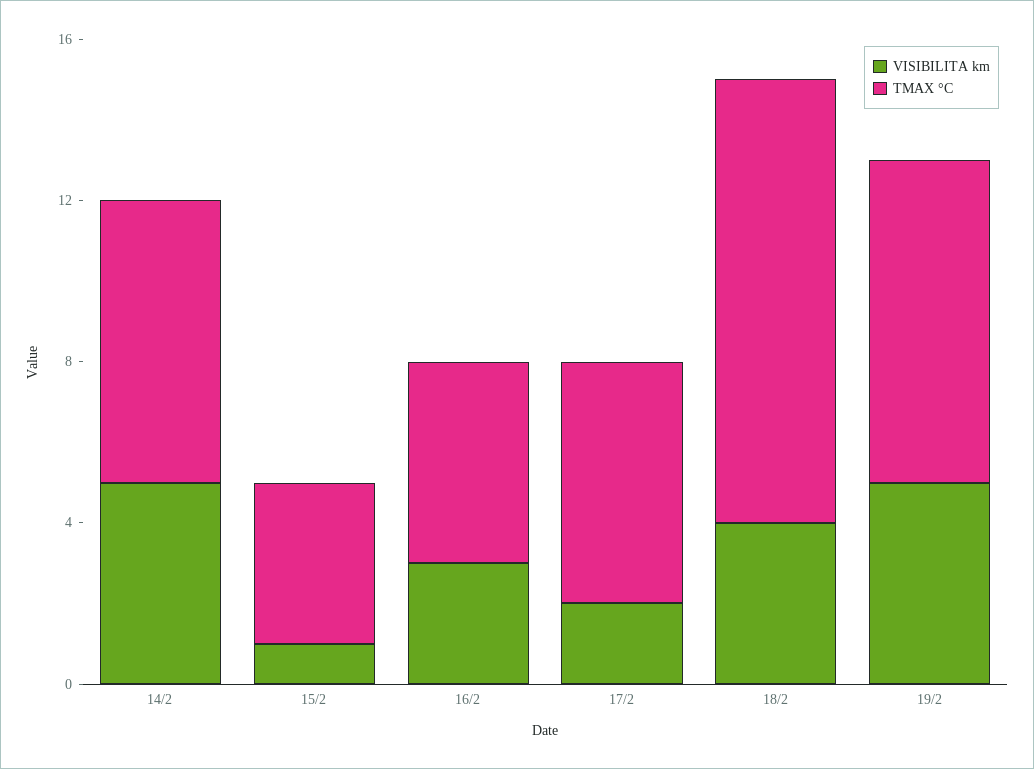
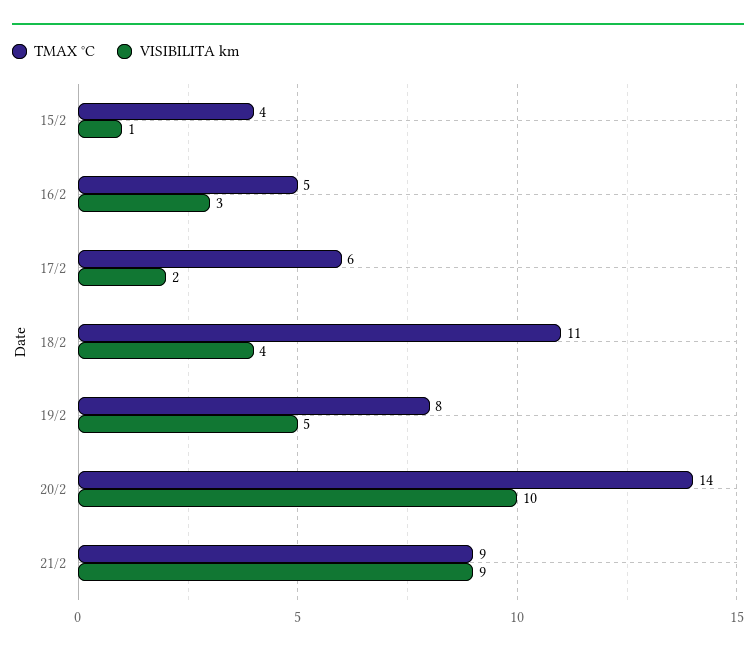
VISIBILITA km, 14/2: 5 -> none
TMAX °C, 14/2: 7 -> none
TMAX °C, 20/2: none -> 14
VISIBILITA km, 20/2: none -> 10
TMAX °C, 21/2: none -> 9
VISIBILITA km, 21/2: none -> 9

